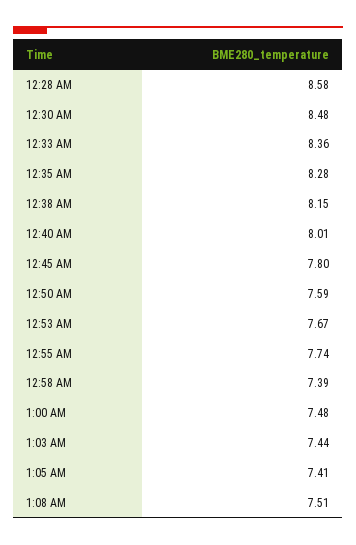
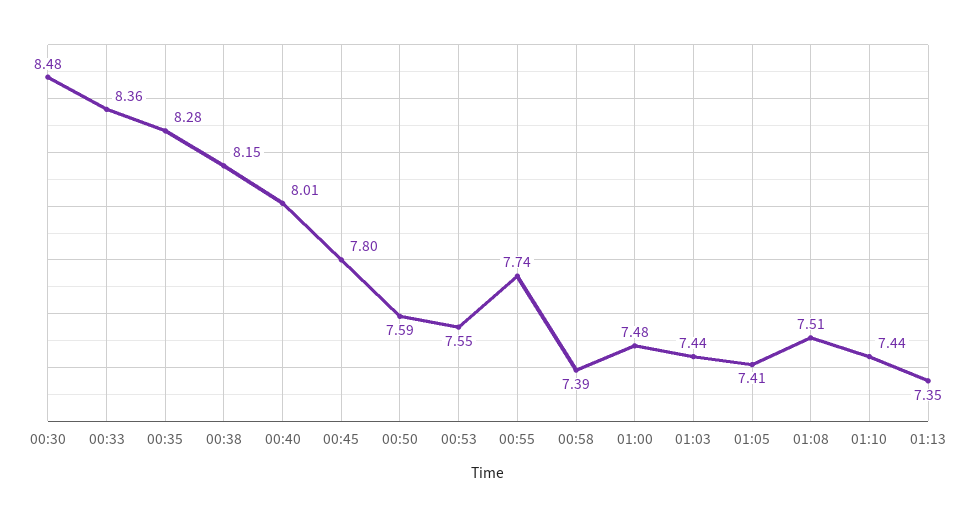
12:28 AM: 8.58 -> none
12:53 AM: 7.67 -> 7.55
01:10: none -> 7.44
01:13: none -> 7.35

